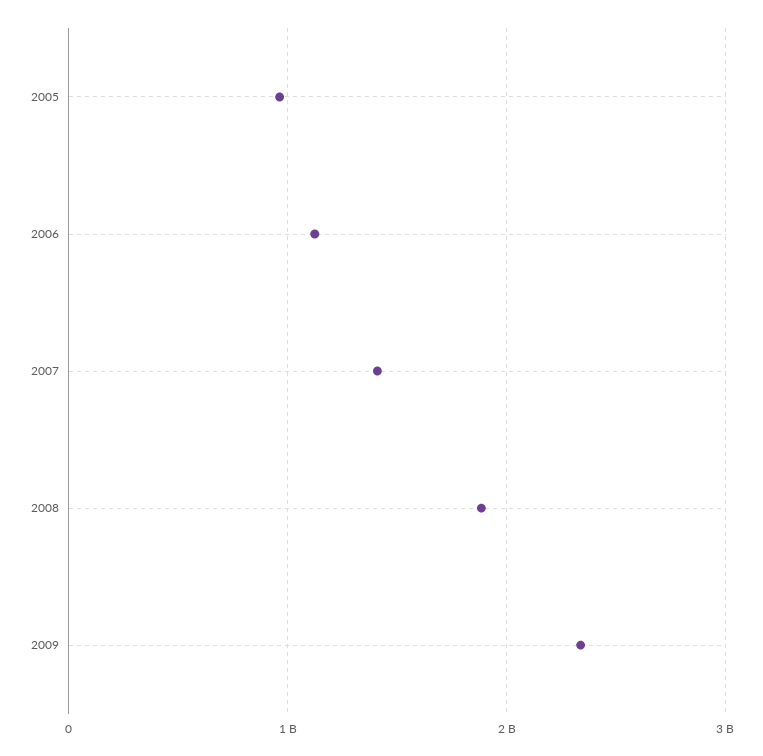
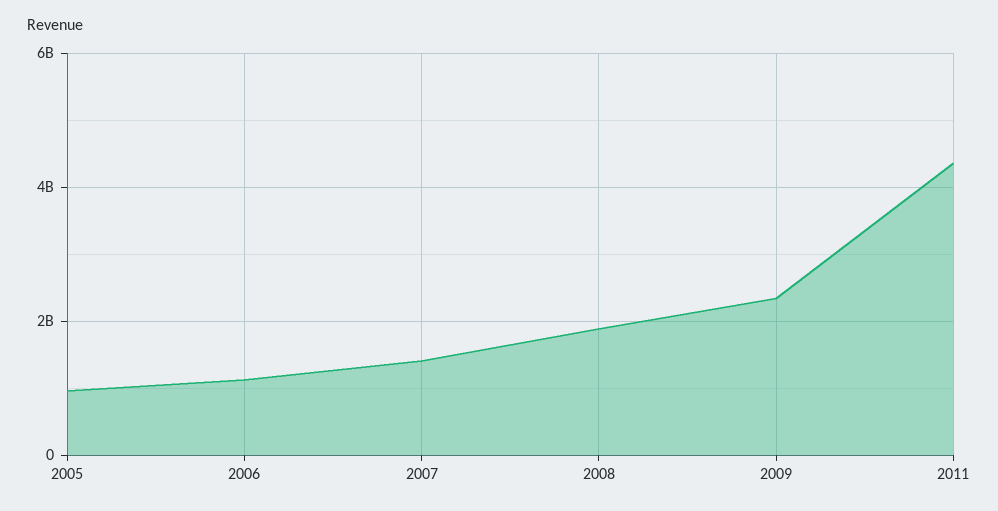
2011: none -> 4400000000

